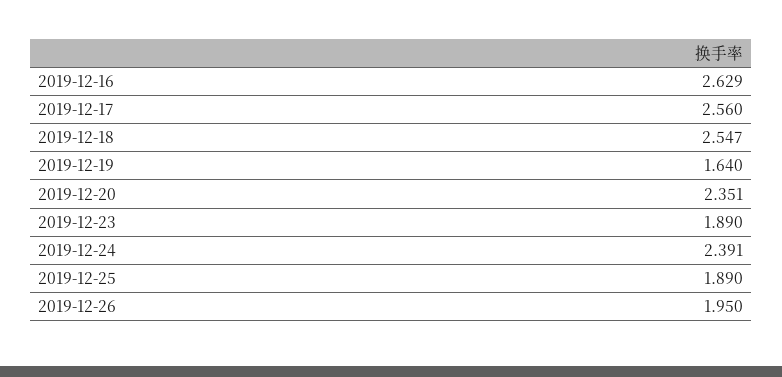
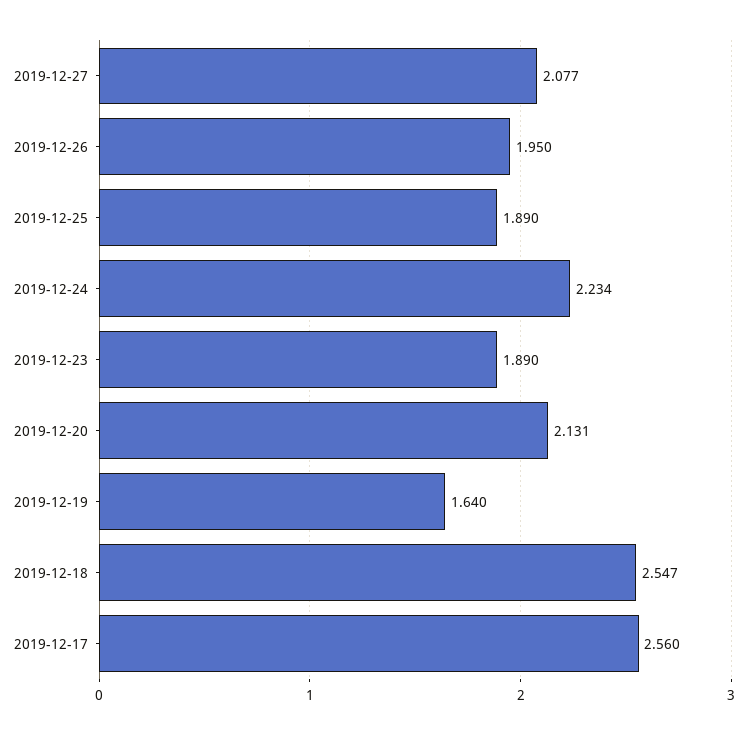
2019-12-16: 2.629 -> none
2019-12-20: 2.351 -> 2.131
2019-12-24: 2.391 -> 2.234
2019-12-27: none -> 2.077

